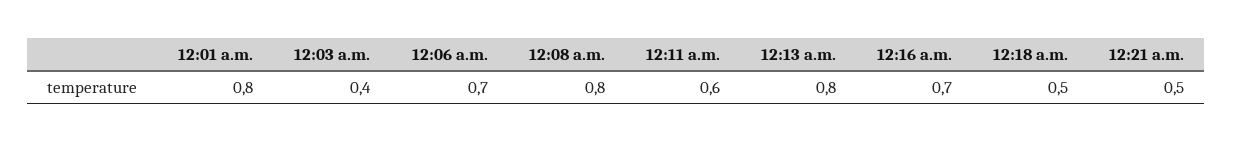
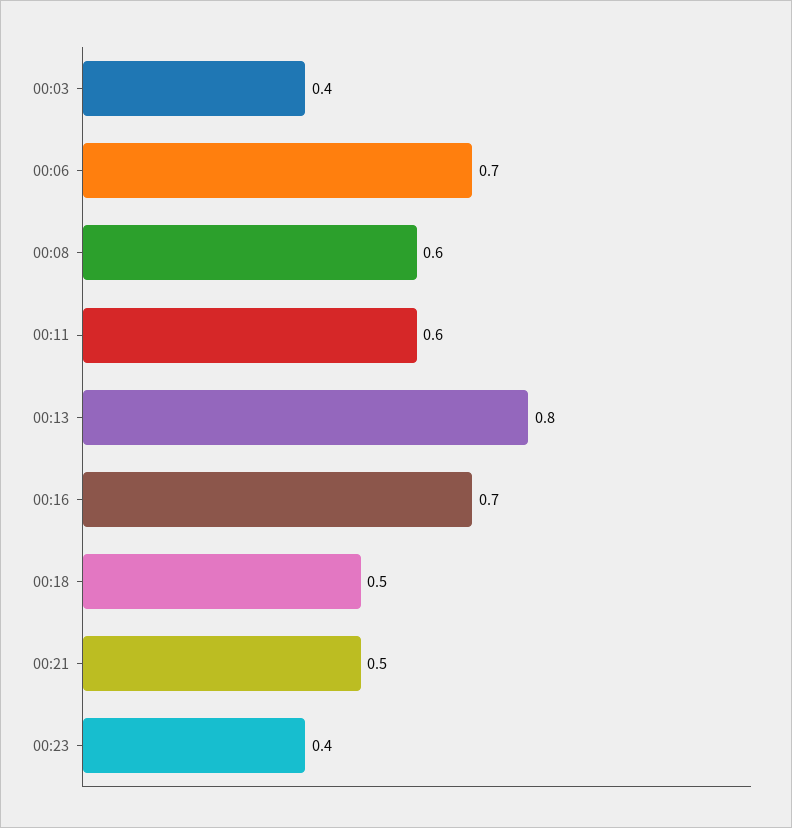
12:01 a.m.: 0.8 -> none
12:08 a.m.: 0.8 -> 0.6
00:23: none -> 0.4

